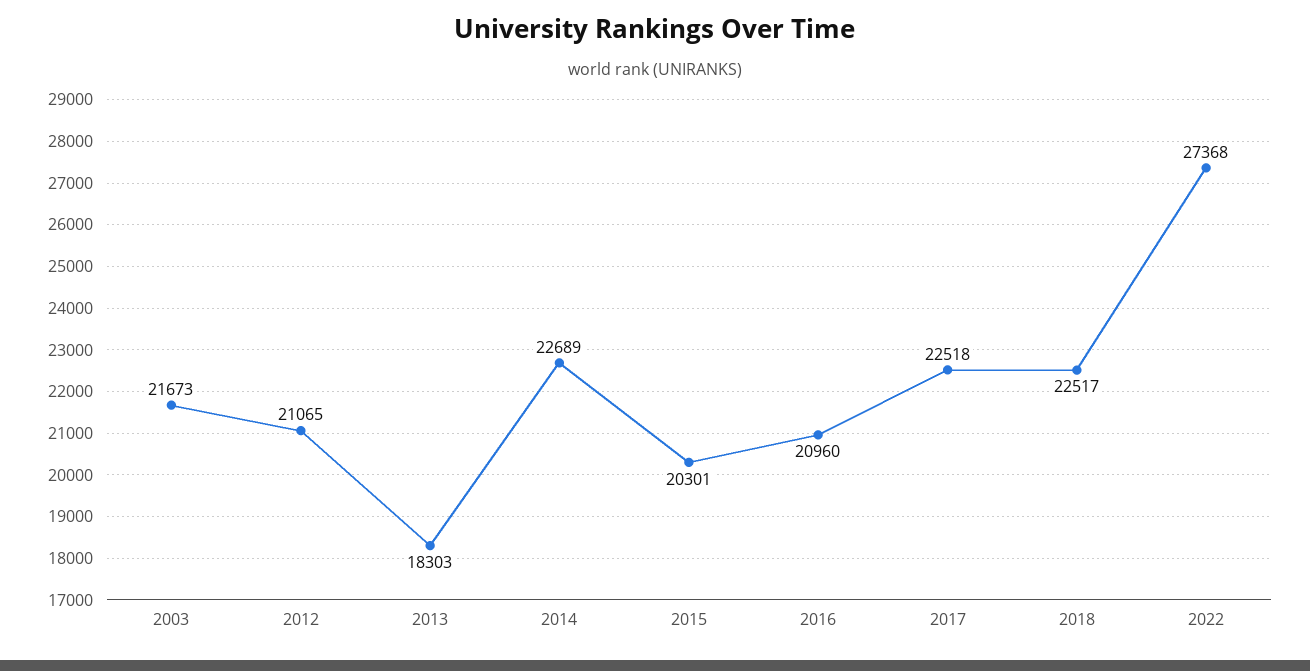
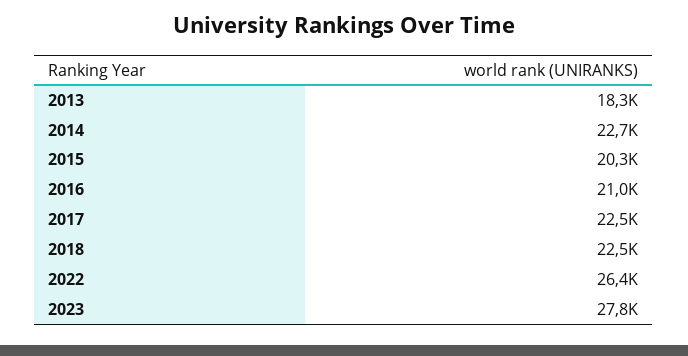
2003: 21673 -> none
2012: 21065 -> none
2022: 27368 -> 26400
2023: none -> 27800

